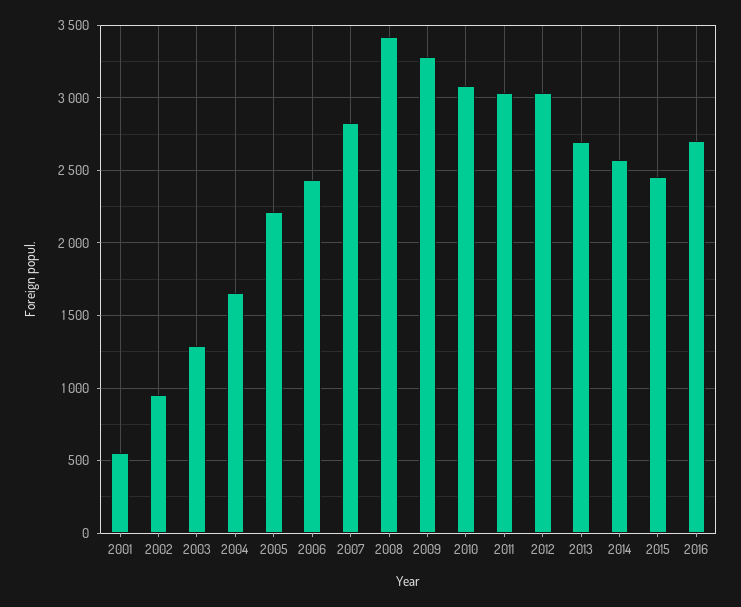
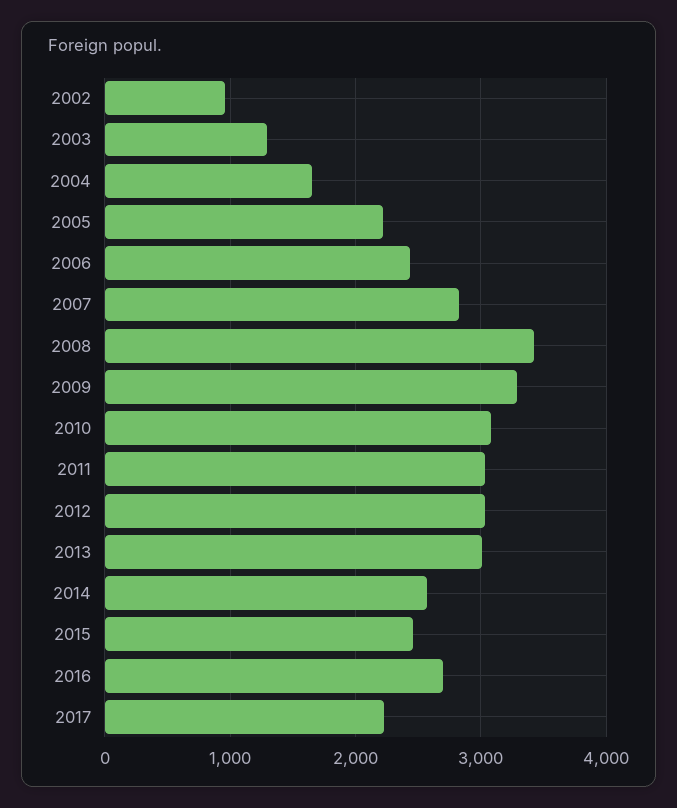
2001: 550 -> none
2013: 2700 -> 3000
2017: none -> 2200

